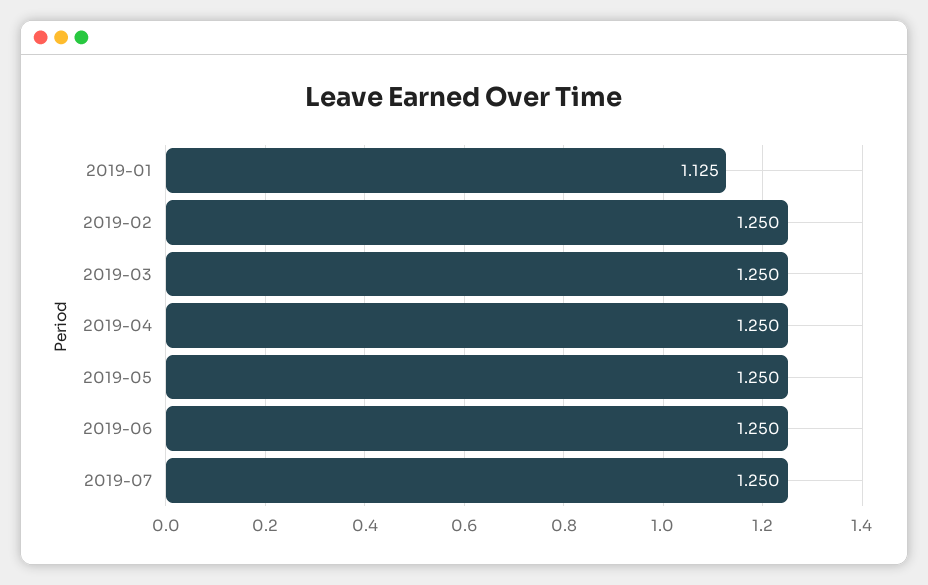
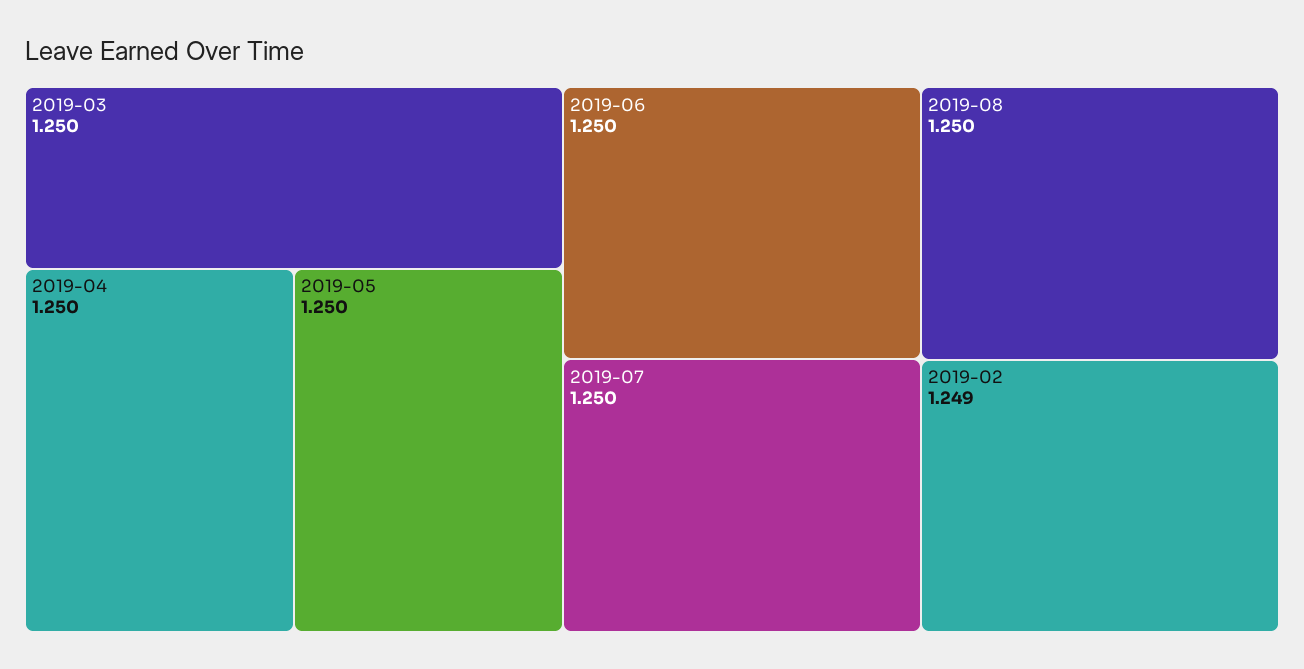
2019-01: 1.125 -> none
2019-02: 1.25 -> 1.249
2019-08: none -> 1.25

